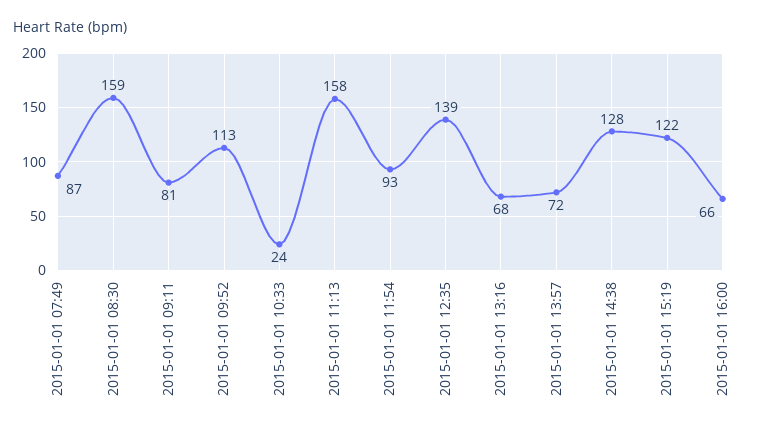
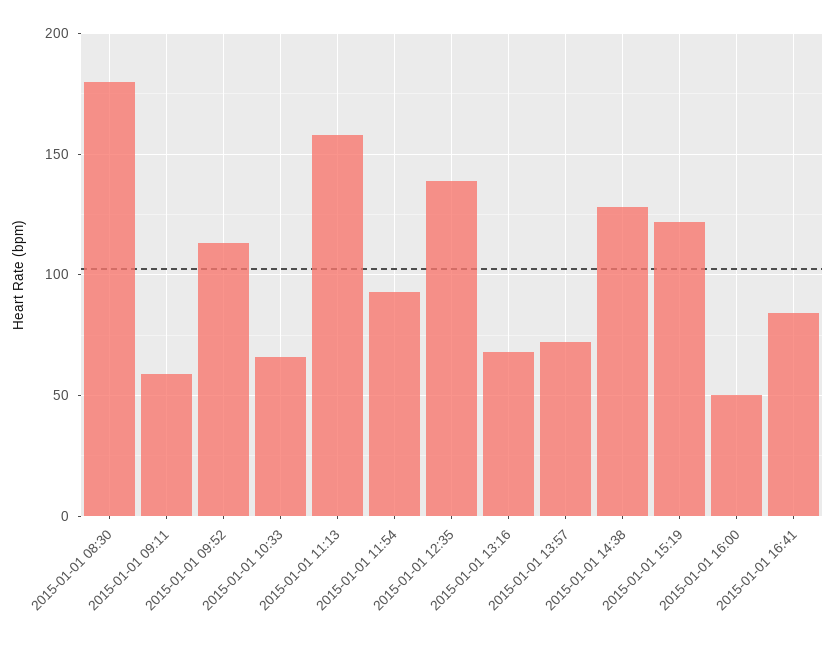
2015-01-01 07:49: 87 -> none
2015-01-01 08:30: 159 -> 180
2015-01-01 09:11: 81 -> 60
2015-01-01 10:33: 24 -> 65
2015-01-01 16:00: 66 -> 50
2015-01-01 16:41: none -> 85

